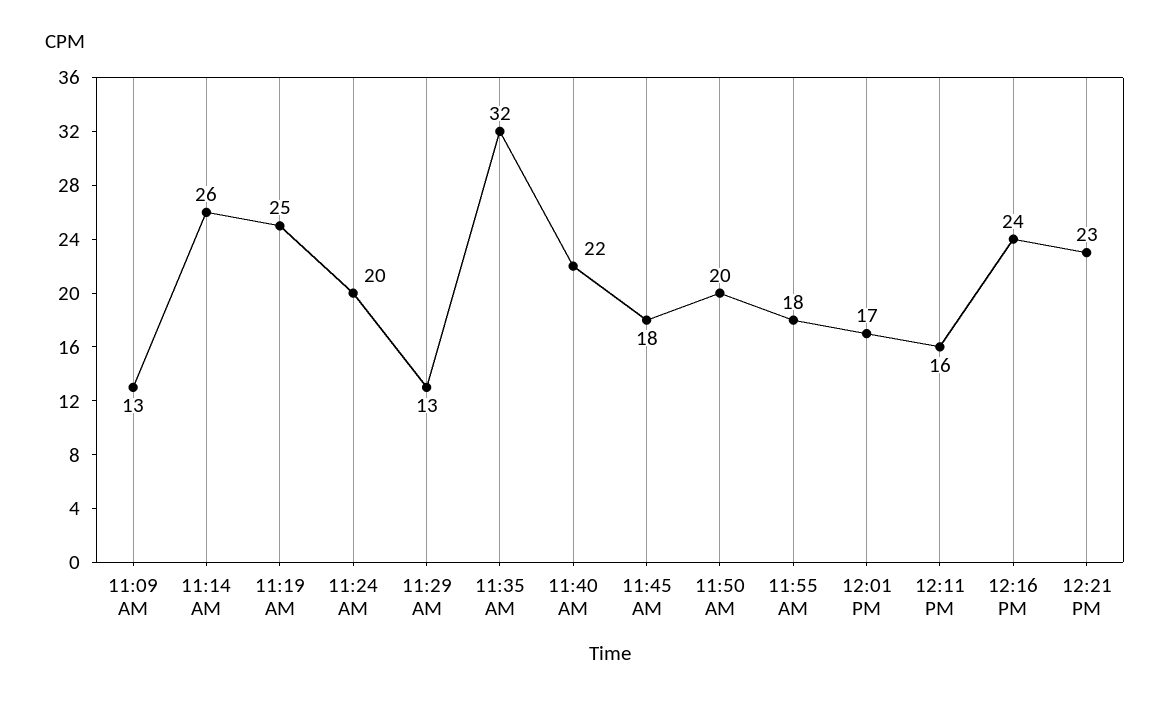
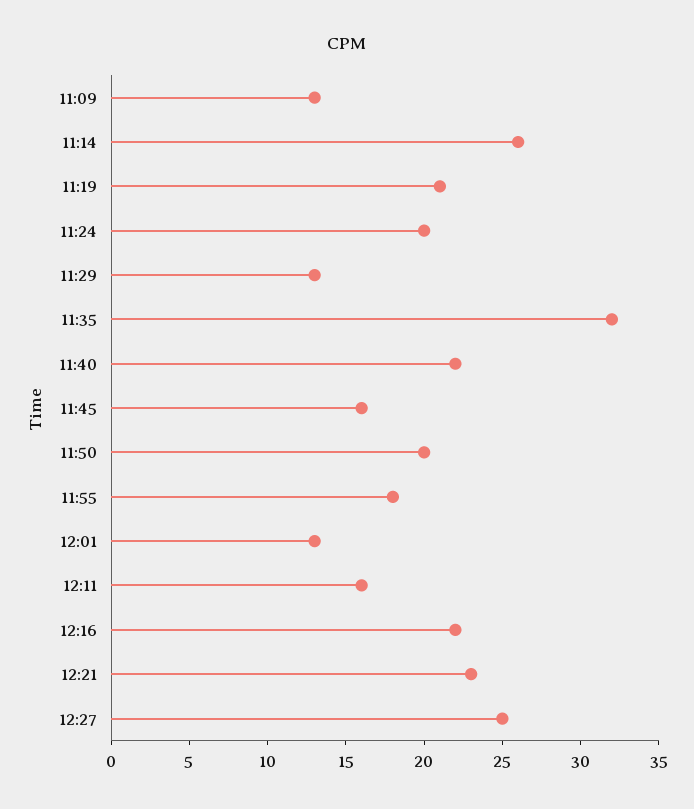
11:19 AM: 25 -> 21
11:45 AM: 18 -> 16
12:01 PM: 17 -> 13
12:16 PM: 24 -> 22
12:27: none -> 25

